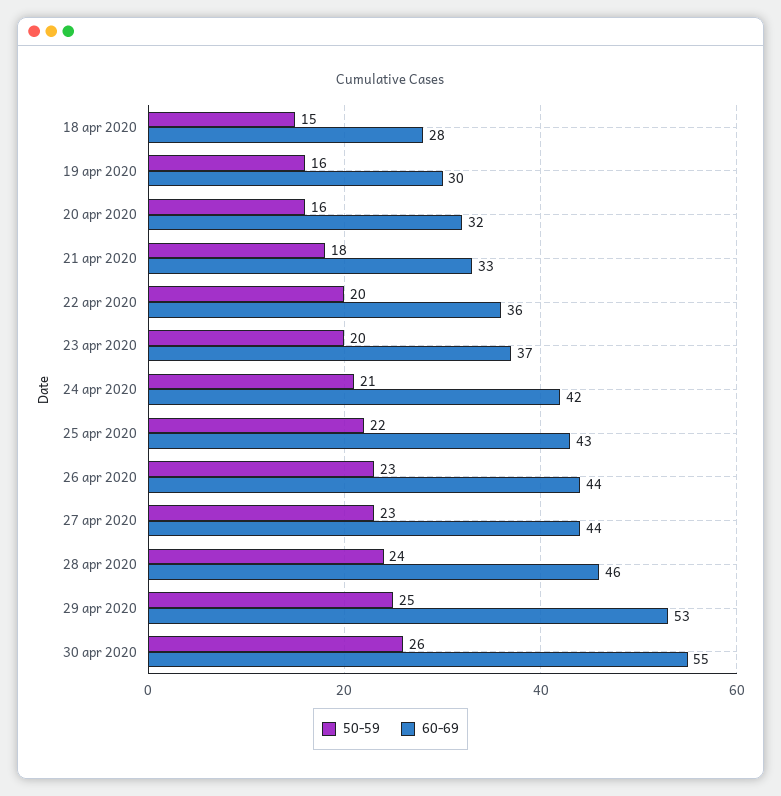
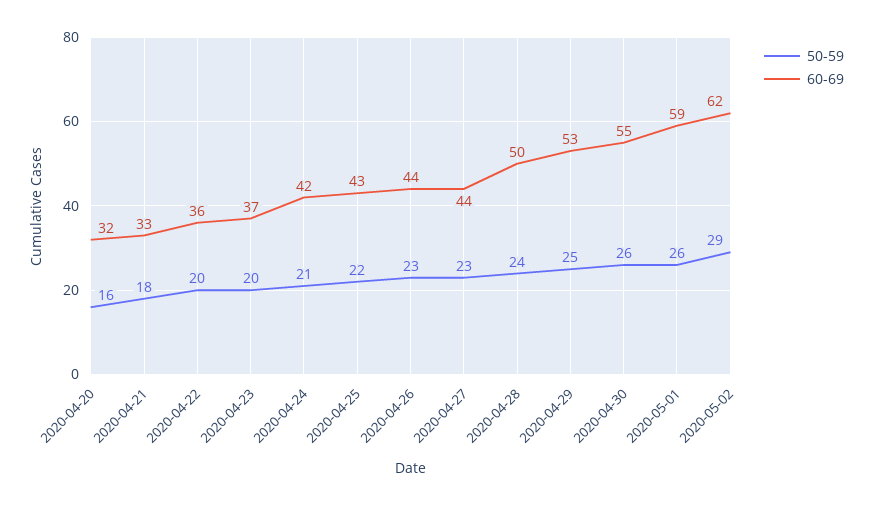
50-59, 18 apr 2020: 15 -> none
60-69, 18 apr 2020: 28 -> none
50-59, 19 apr 2020: 16 -> none
60-69, 19 apr 2020: 30 -> none
60-69, 28 apr 2020: 46 -> 50
50-59, 2020-05-01: none -> 26
60-69, 2020-05-01: none -> 59
50-59, 2020-05-02: none -> 29
60-69, 2020-05-02: none -> 62

